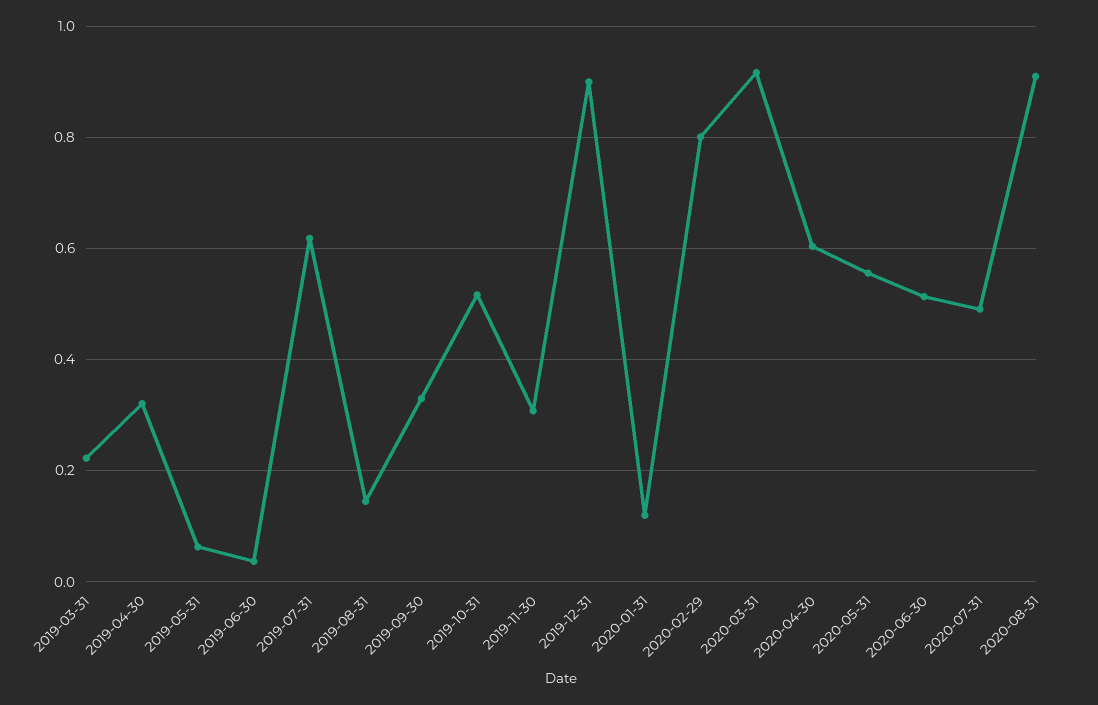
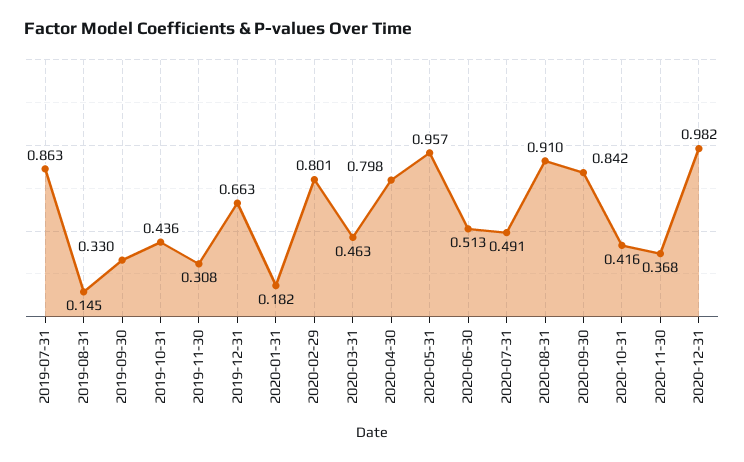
2019-03-31: 0.22 -> none
2019-04-30: 0.32 -> none
2019-05-31: 0.06 -> none
2019-06-30: 0.04 -> none
2019-07-31: 0.62 -> 0.863
2019-10-31: 0.52 -> 0.436
2019-12-31: 0.9 -> 0.663
2020-01-31: 0.12 -> 0.182
2020-03-31: 0.92 -> 0.463
2020-04-30: 0.6 -> 0.798
2020-05-31: 0.56 -> 0.957
2020-09-30: none -> 0.842
2020-10-31: none -> 0.416
2020-11-30: none -> 0.368
2020-12-31: none -> 0.982

